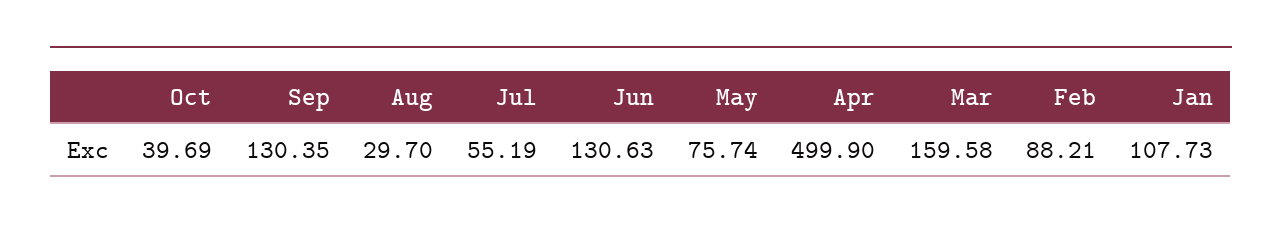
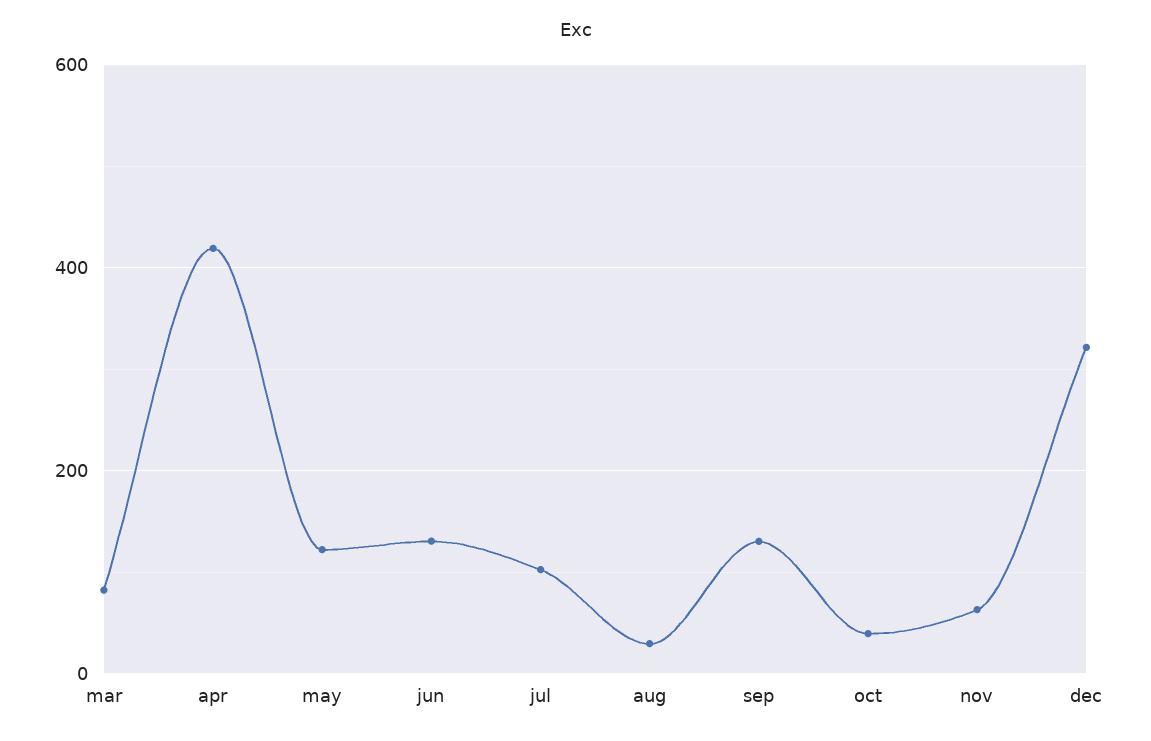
Jul: 55.19 -> 100
May: 75.74 -> 120
Apr: 499.9 -> 420
Mar: 159.58 -> 80
Feb: 88.21 -> none
Jan: 107.73 -> none
nov: none -> 60
dec: none -> 320

